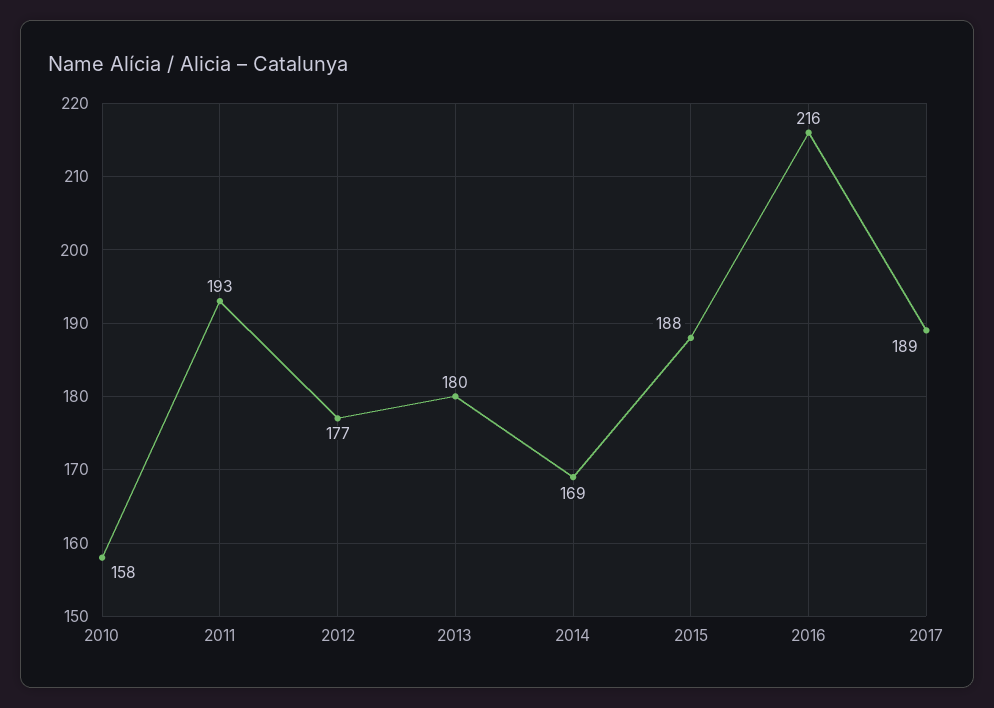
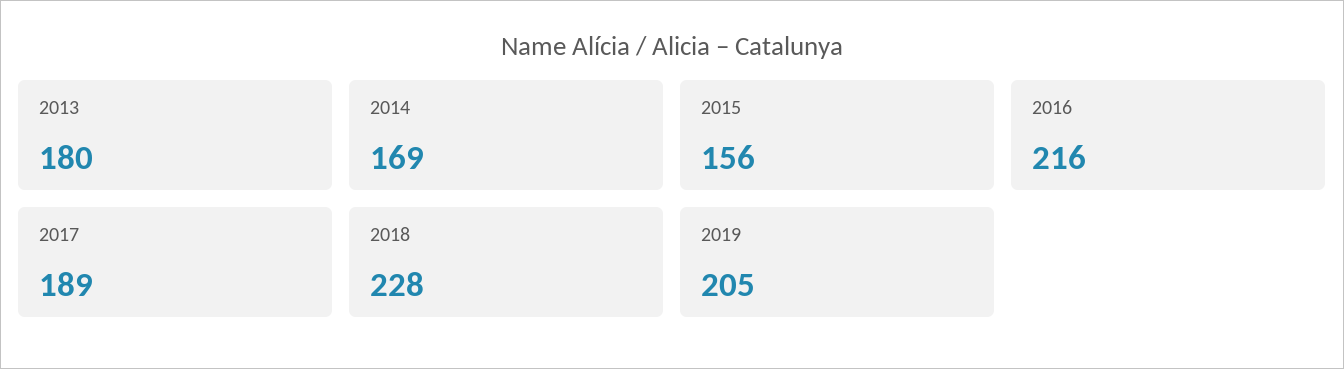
2010: 158 -> none
2011: 193 -> none
2012: 177 -> none
2015: 188 -> 156
2018: none -> 228
2019: none -> 205

